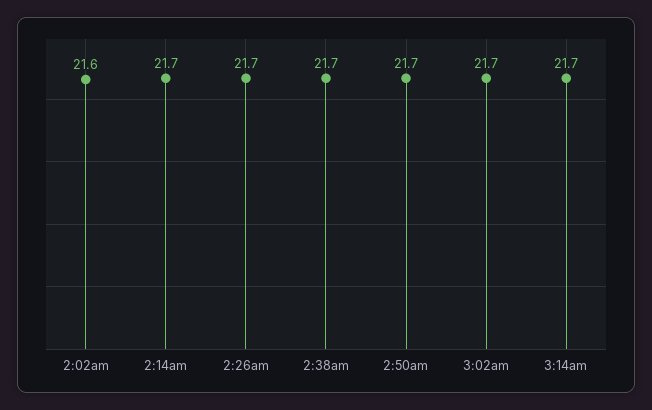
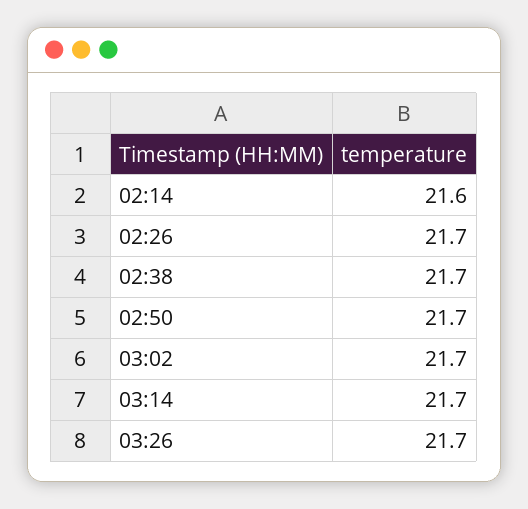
2:02am: 21.6 -> none
2:14am: 21.7 -> 21.6
03:26: none -> 21.7

